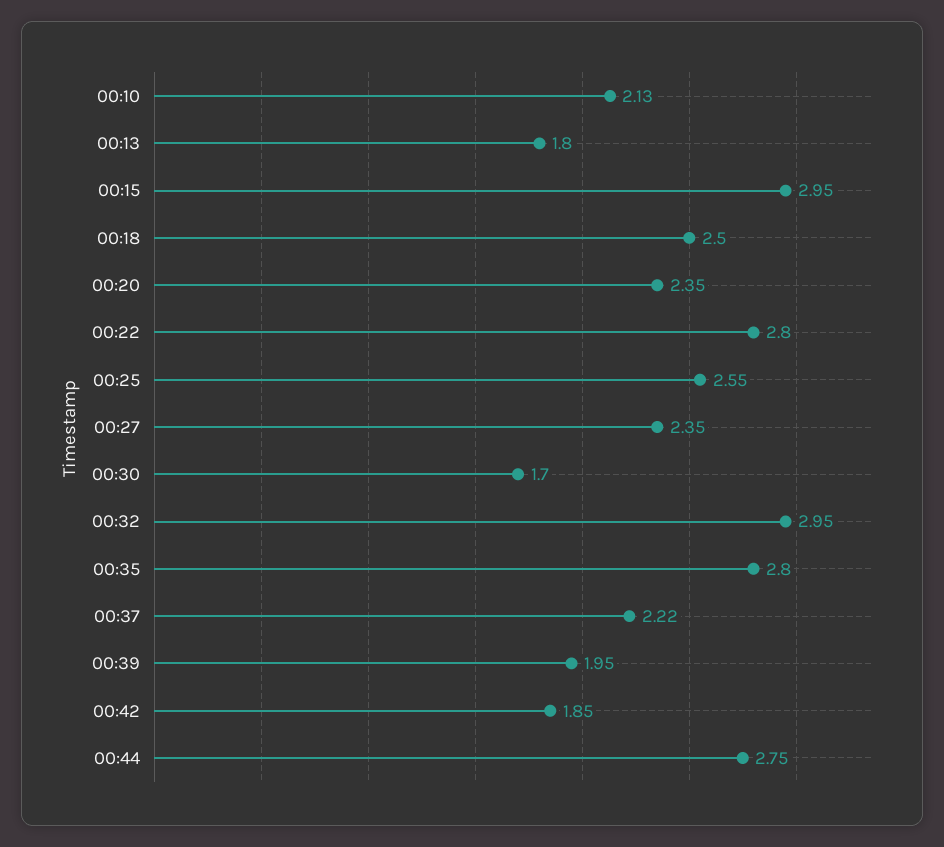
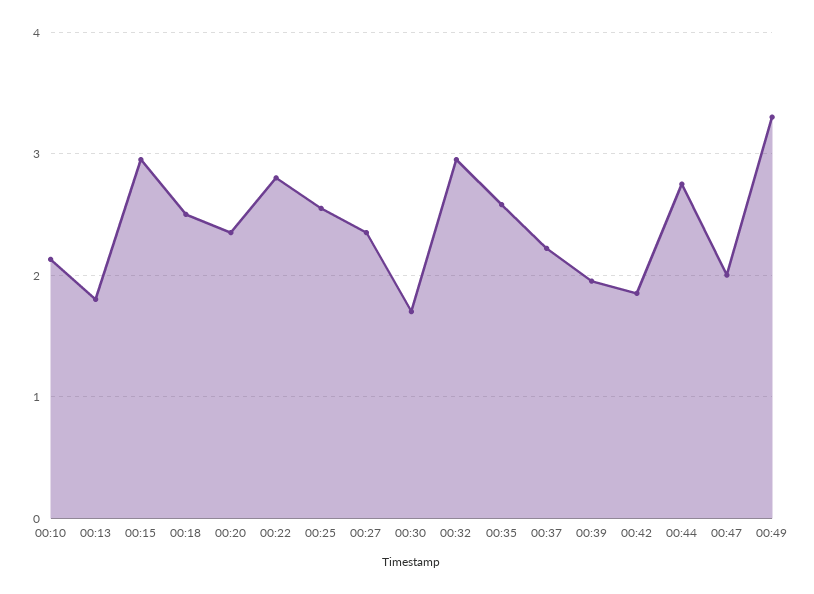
00:35: 2.8 -> 2.6
00:47: none -> 2
00:49: none -> 3.3

